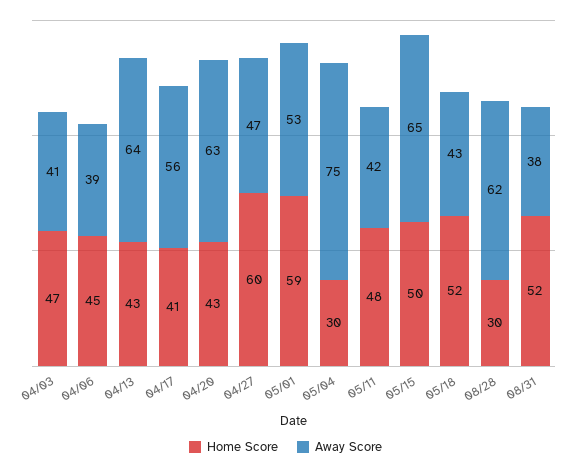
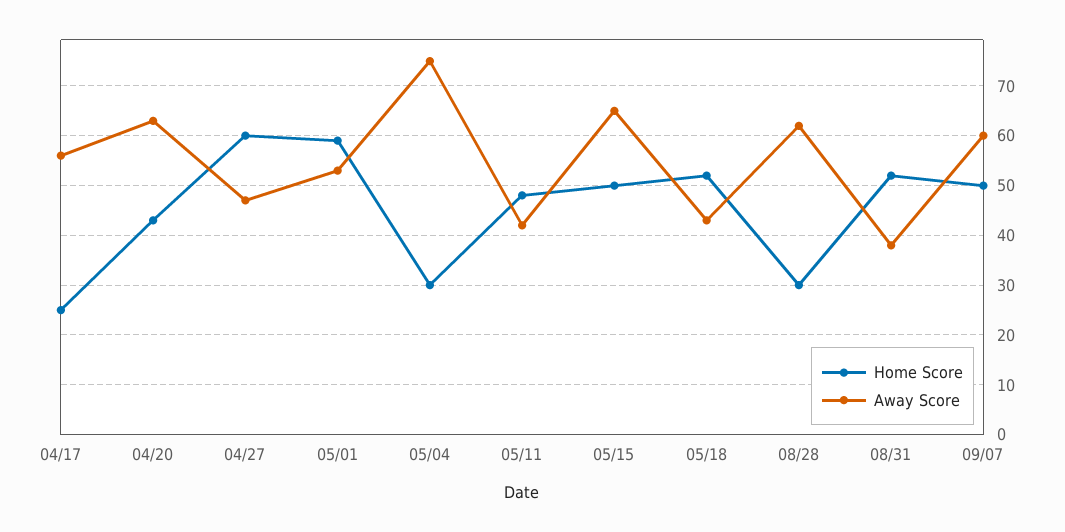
Home Score, 04/03: 47 -> none
Away Score, 04/03: 41 -> none
Home Score, 04/06: 45 -> none
Away Score, 04/06: 39 -> none
Home Score, 04/13: 43 -> none
Away Score, 04/13: 64 -> none
Home Score, 04/17: 41 -> 25
Home Score, 09/07: none -> 50
Away Score, 09/07: none -> 60

